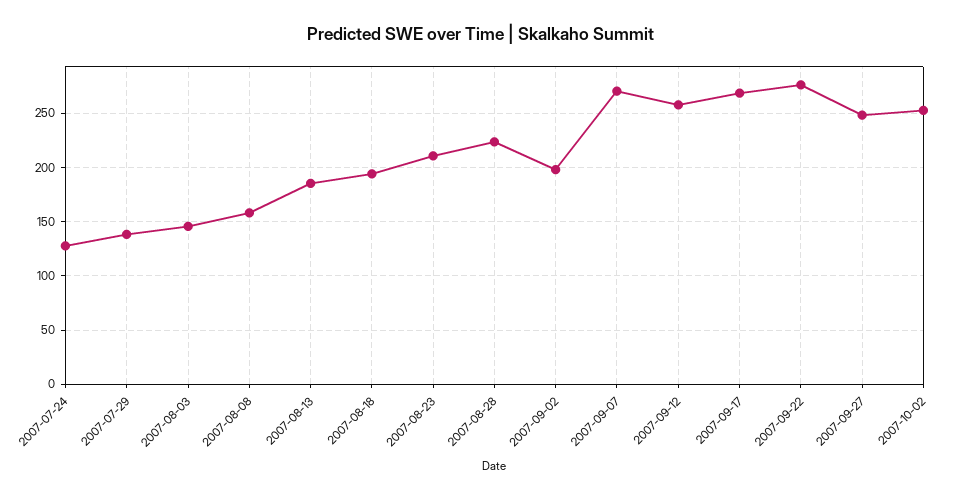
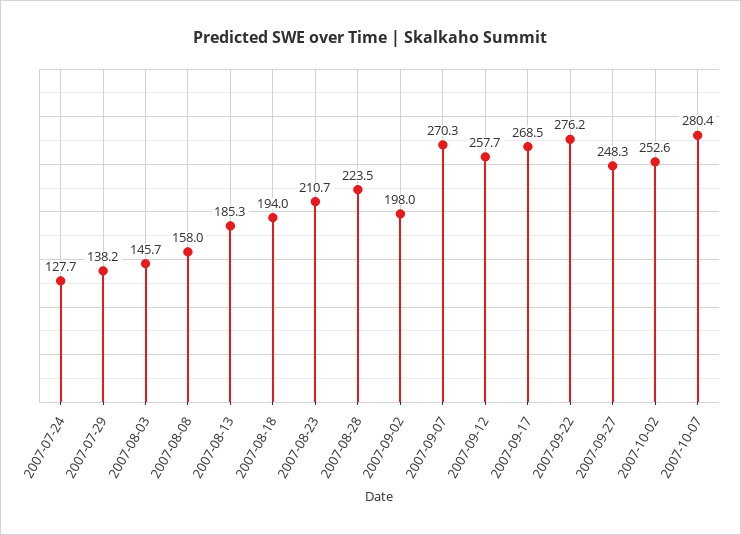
2007-10-07: none -> 280.4

